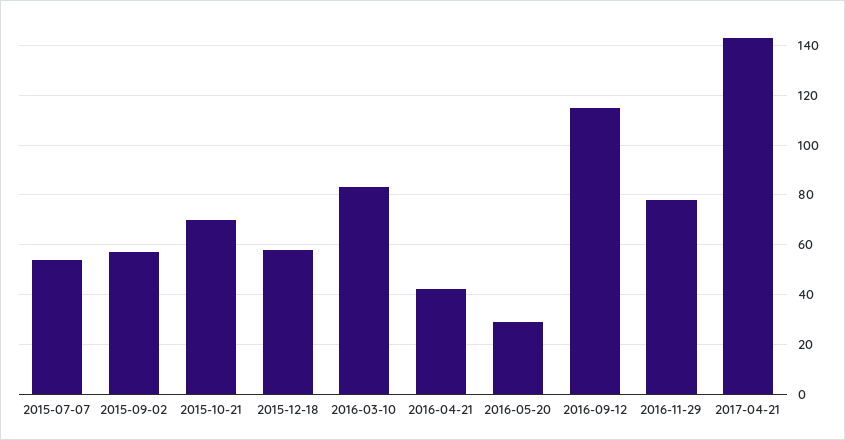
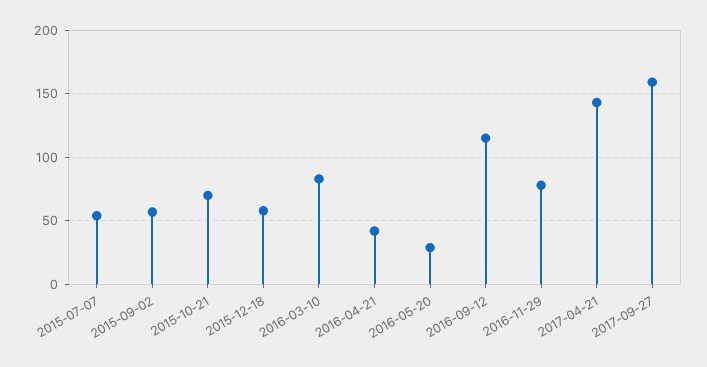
2017-09-27: none -> 160

